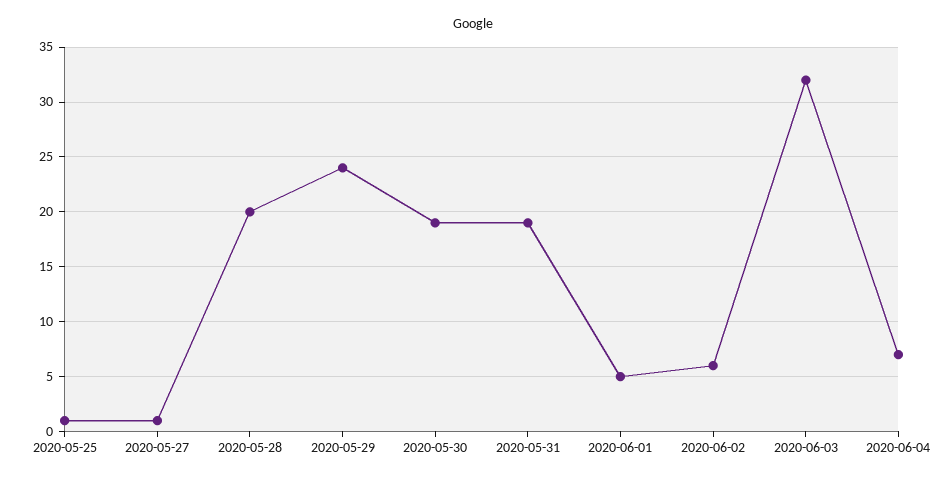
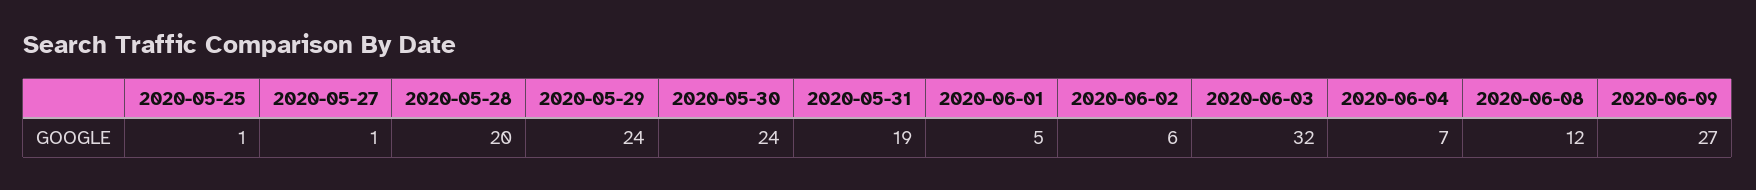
2020-05-30: 19 -> 24
2020-06-08: none -> 12
2020-06-09: none -> 27

